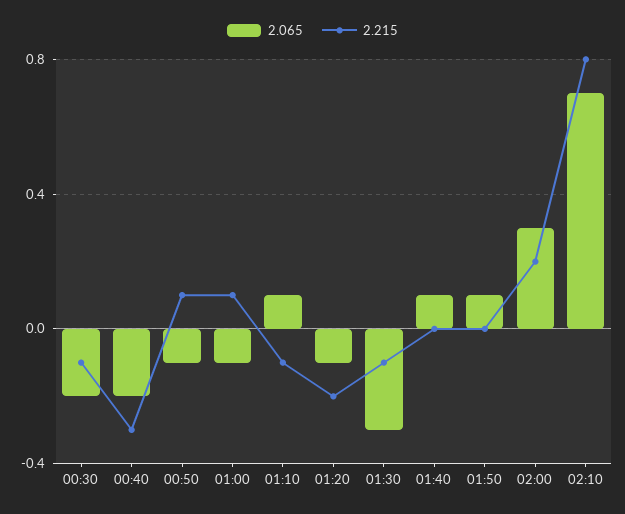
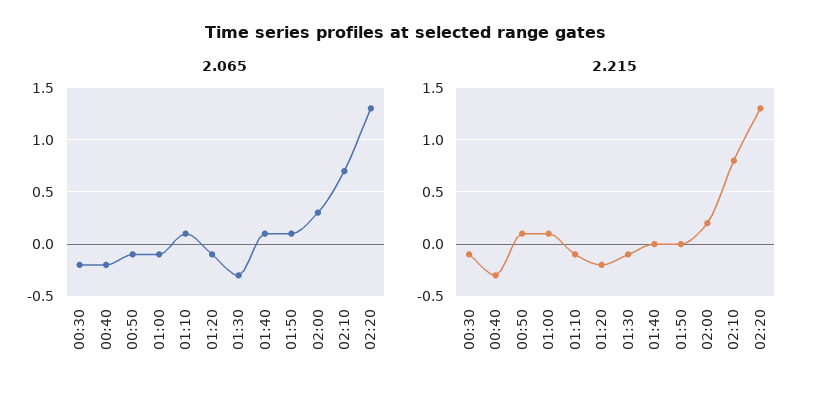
2.065, 02:20: none -> 1.3
2.215, 02:20: none -> 1.3

